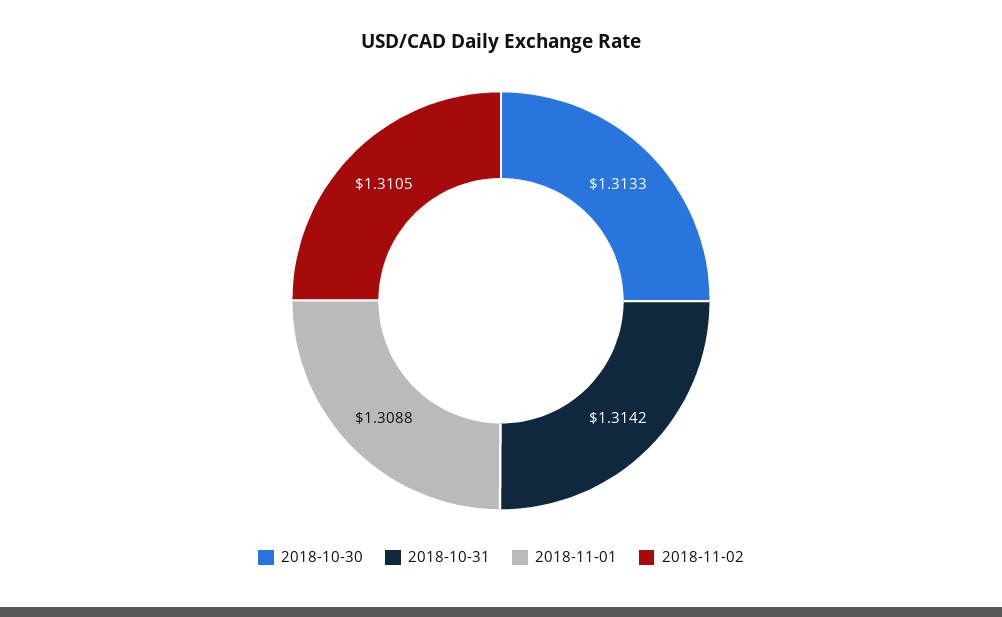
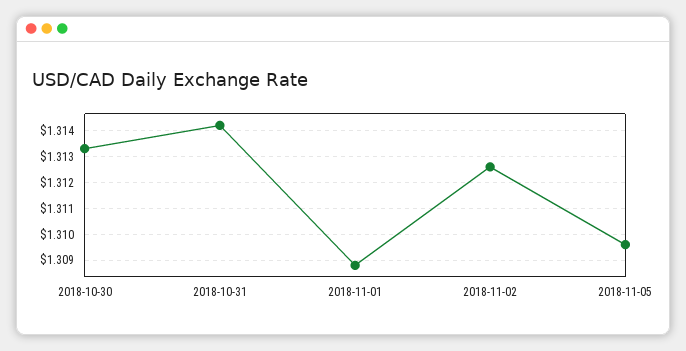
2018-11-02: 1.3105 -> 1.3125
2018-11-05: none -> 1.3095

